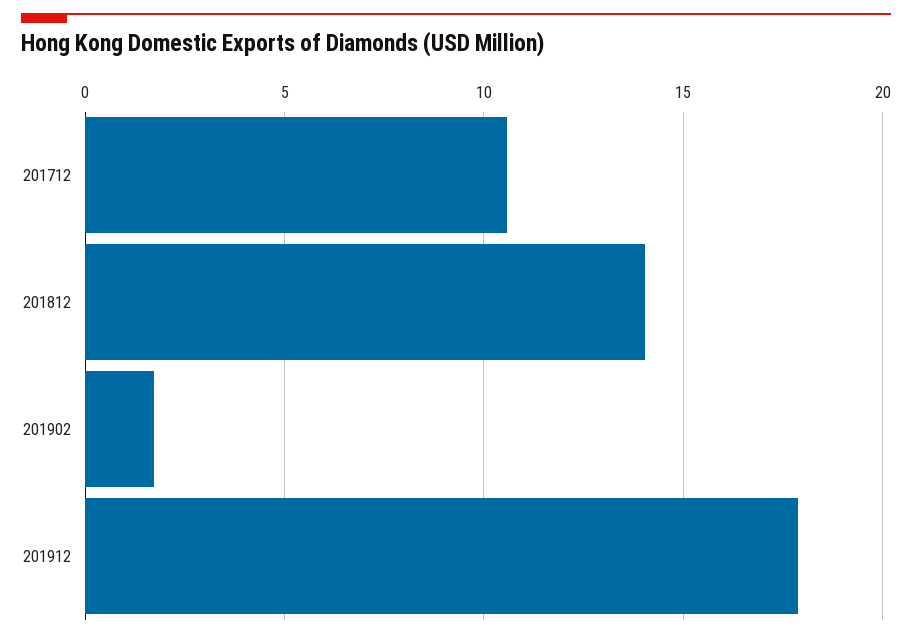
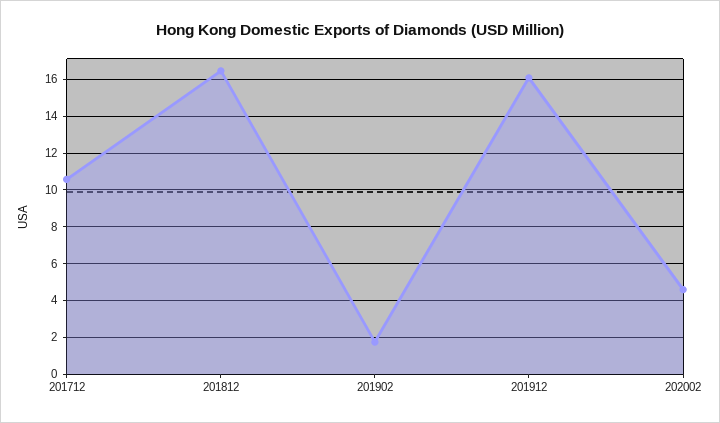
201812: 14 -> 16.5
201912: 18 -> 16
202002: none -> 4.5

